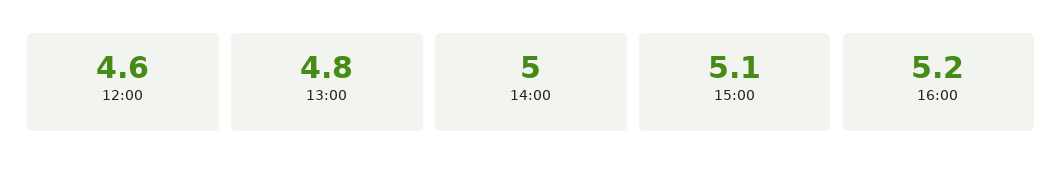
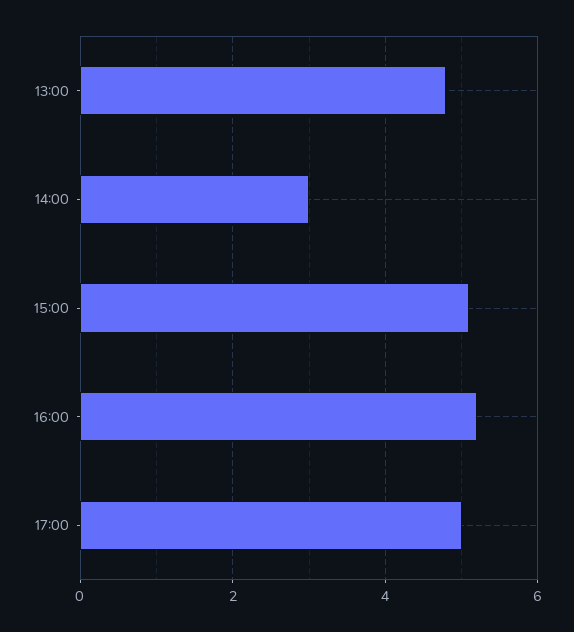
12:00: 4.6 -> none
14:00: 5 -> 3
17:00: none -> 5

